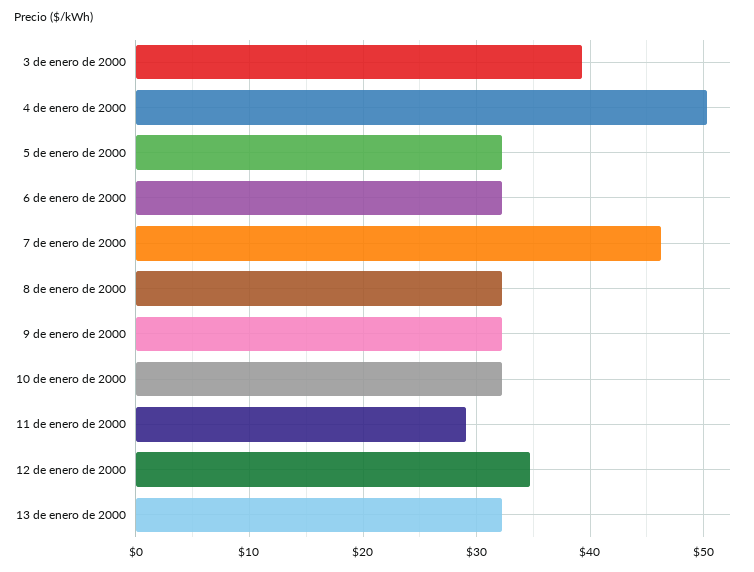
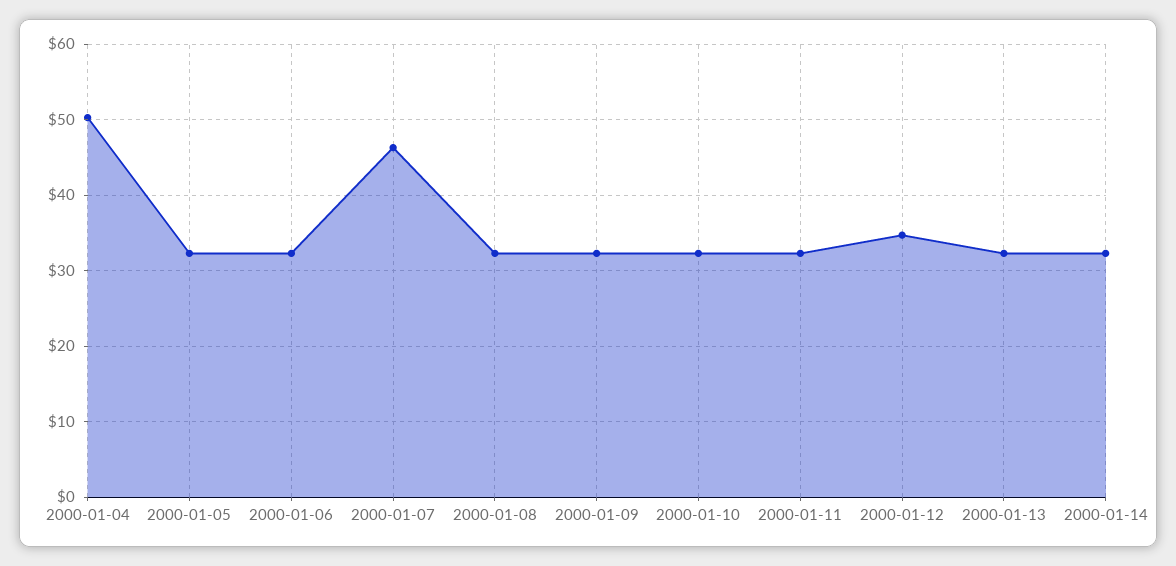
3 de enero de 2000: 39 -> none
11 de enero de 2000: 29 -> 32
2000-01-14: none -> 32

